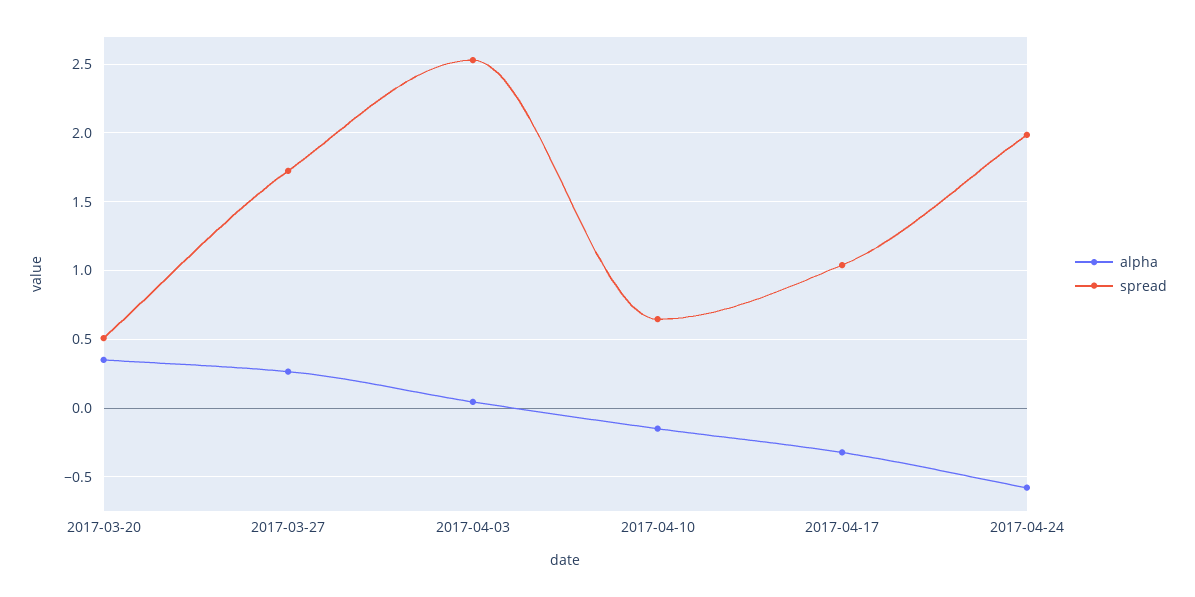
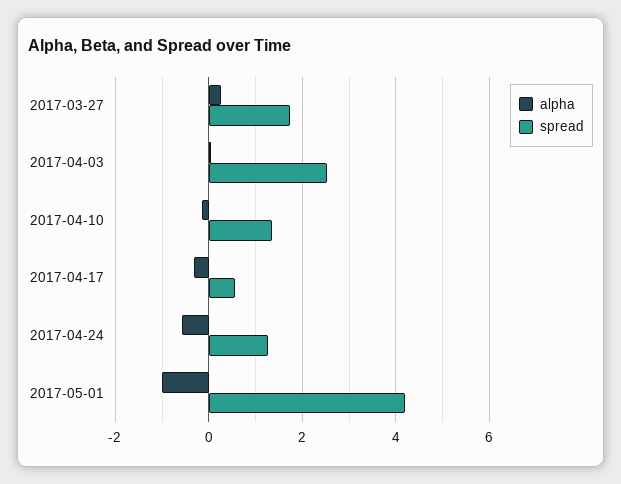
alpha, 2017-03-20: 0.35 -> none
spread, 2017-03-20: 0.5 -> none
spread, 2017-04-10: 0.65 -> 1.4
spread, 2017-04-17: 1.05 -> 0.6
spread, 2017-04-24: 2 -> 1.2
alpha, 2017-05-01: none -> -1
spread, 2017-05-01: none -> 4.2

